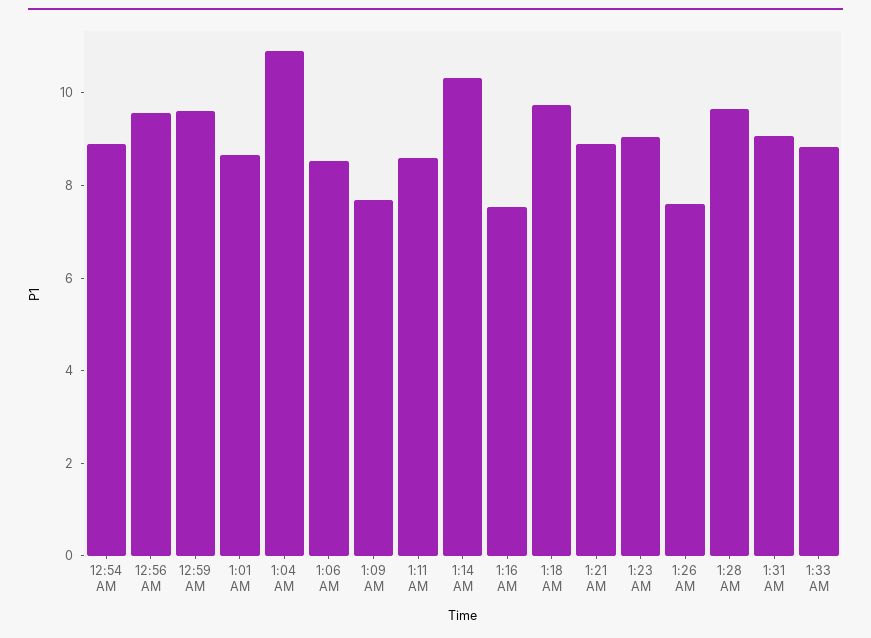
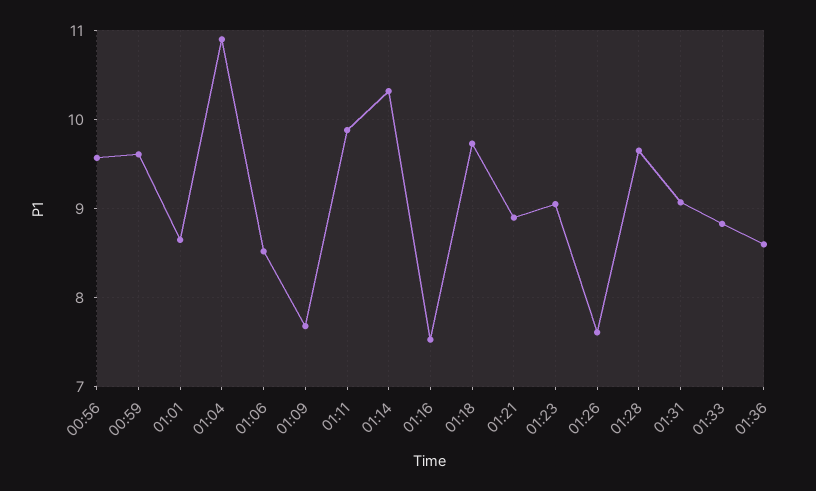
12:54 AM: 9 -> none
1:11 AM: 8.5 -> 9.9
01:36: none -> 8.6

